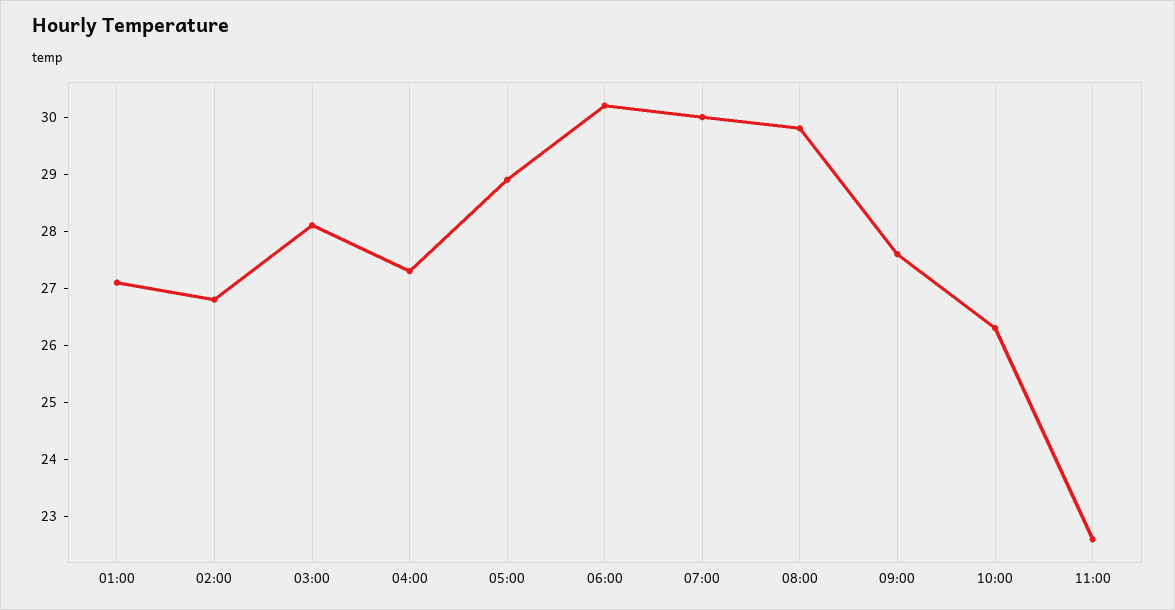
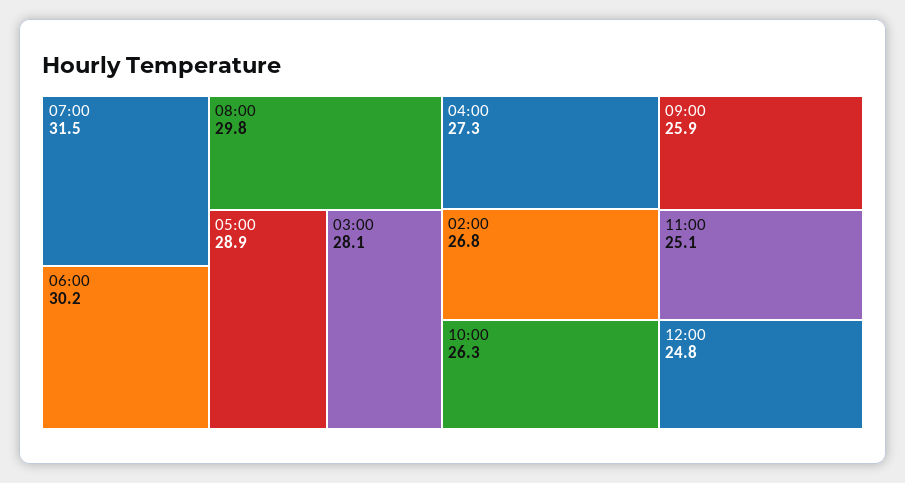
01:00: 27 -> none
07:00: 30 -> 31.5
09:00: 27.5 -> 25.9
11:00: 22.5 -> 25.1
12:00: none -> 24.8

